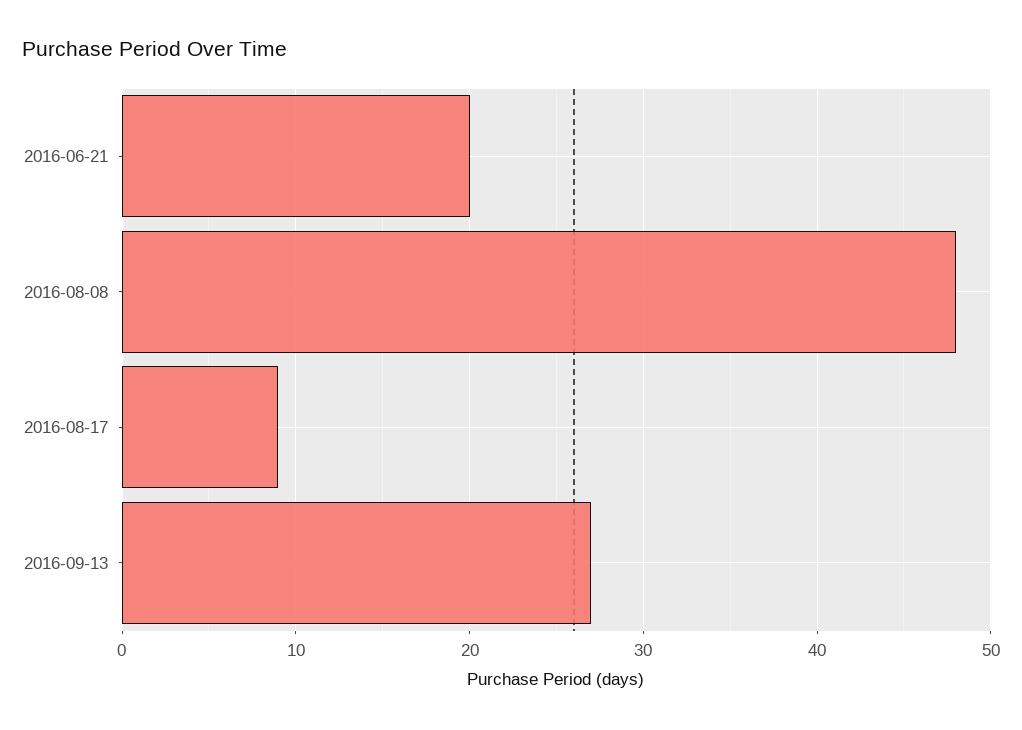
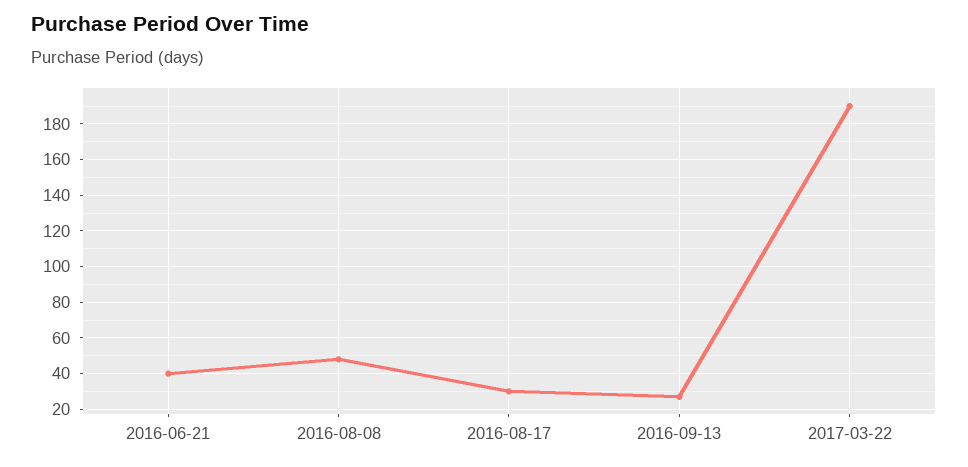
2016-06-21: 20 -> 40
2016-08-17: 9 -> 30
2017-03-22: none -> 190

